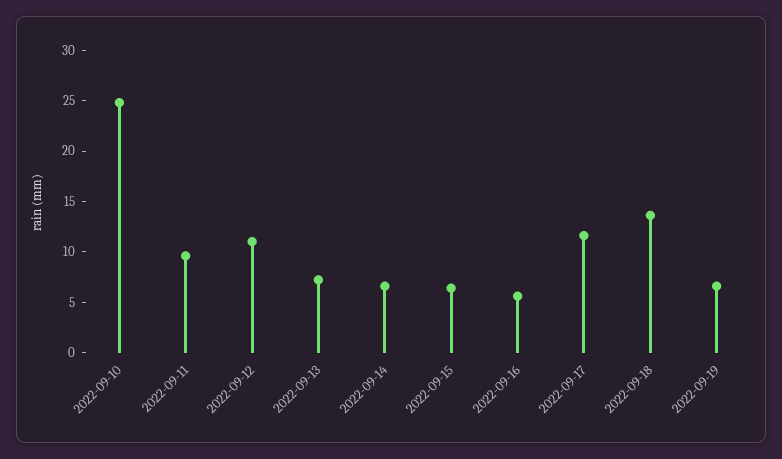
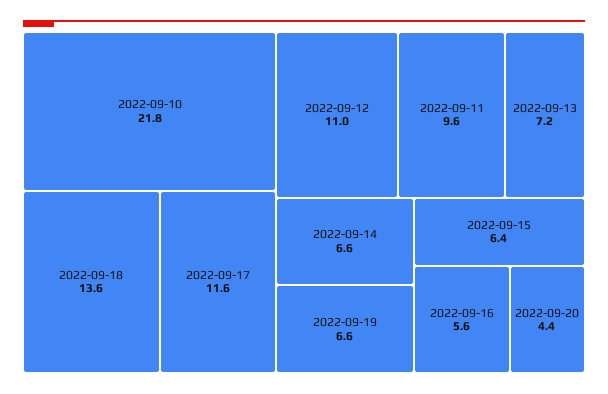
2022-09-10: 25 -> 21.8
2022-09-20: none -> 4.4

